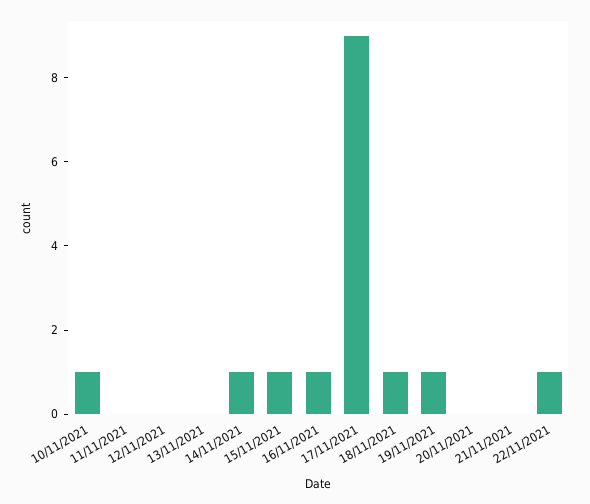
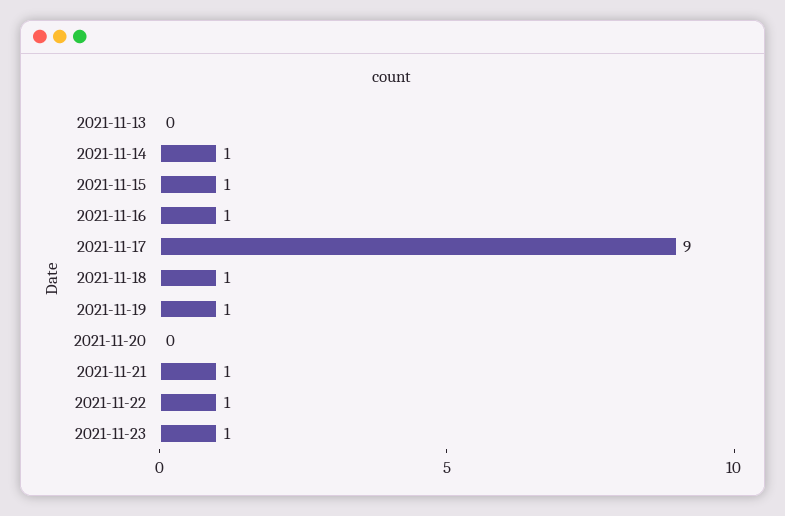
10/11/2021: 1 -> none
11/11/2021: 0 -> none
12/11/2021: 0 -> none
21/11/2021: 0 -> 1
2021-11-23: none -> 1

